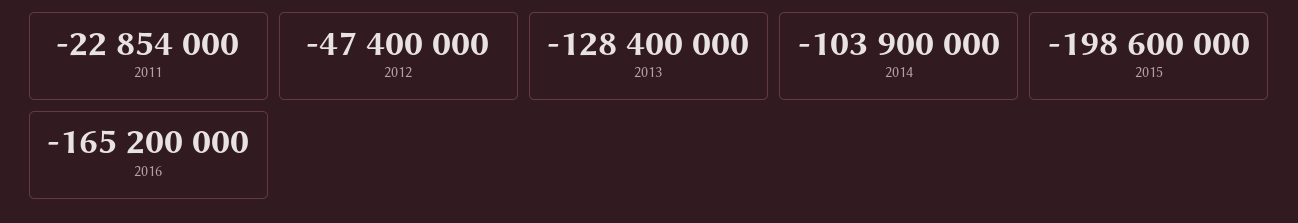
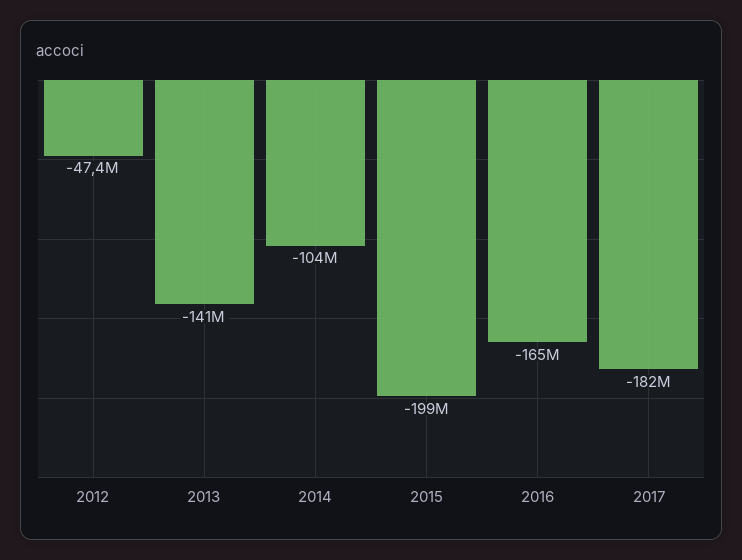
2011: -22854000 -> none
2013: -128400000 -> -141000000
2017: none -> -182000000

